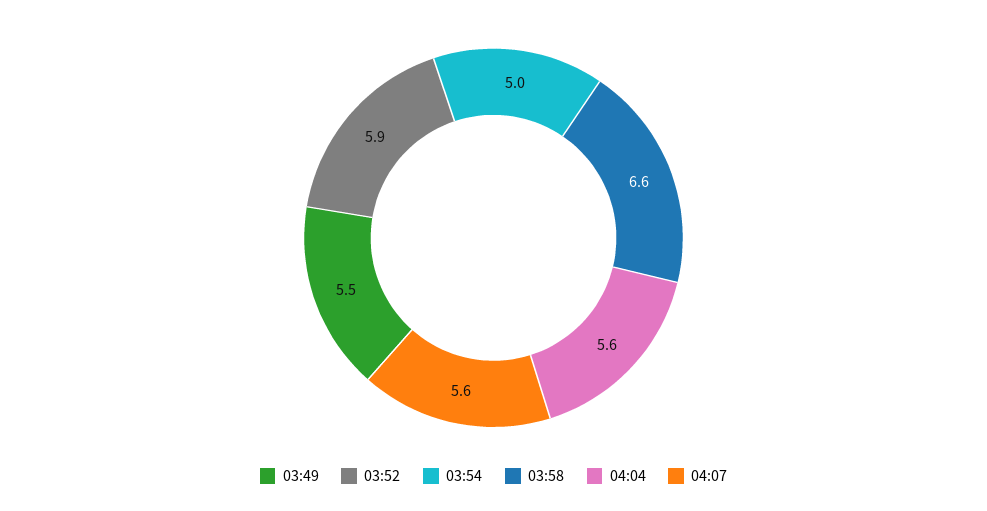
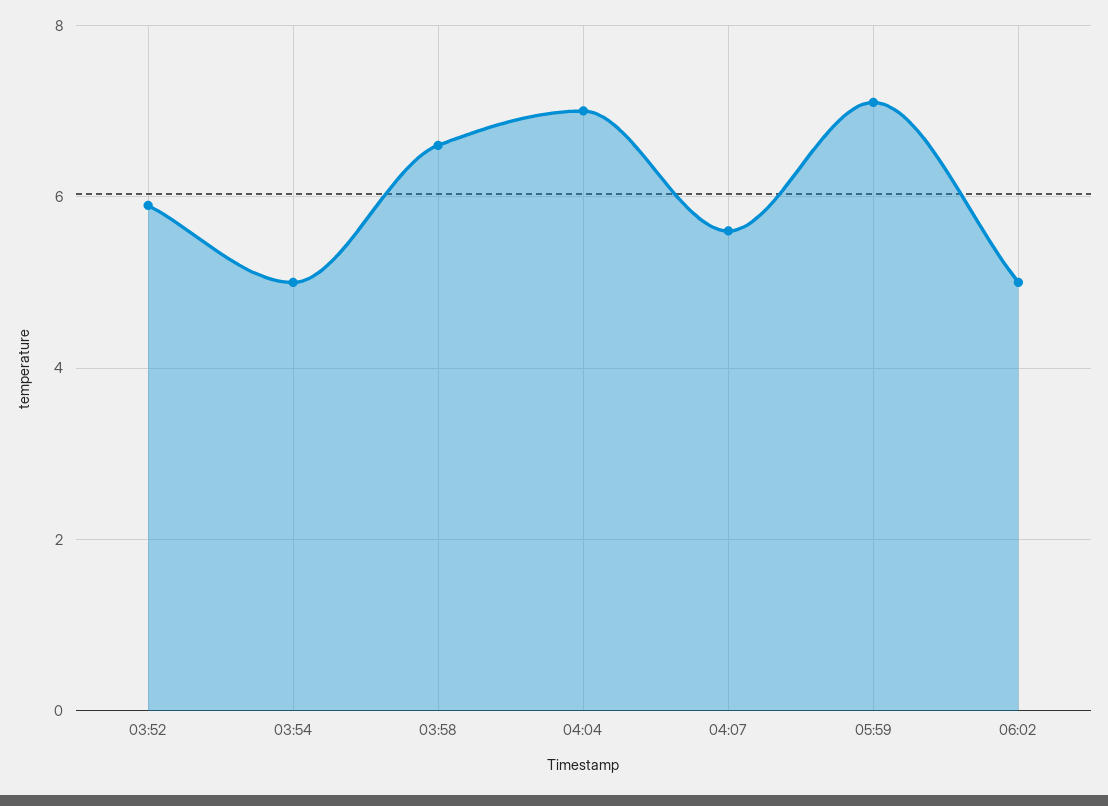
03:49: 5.5 -> none
04:04: 5.6 -> 7
05:59: none -> 7
06:02: none -> 5

